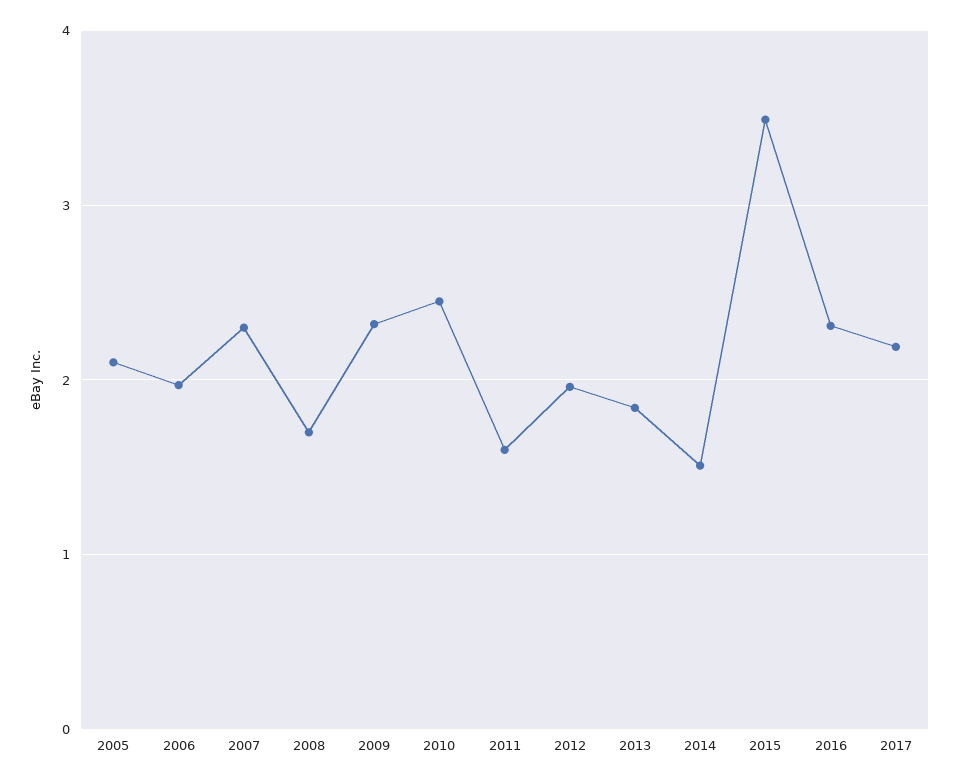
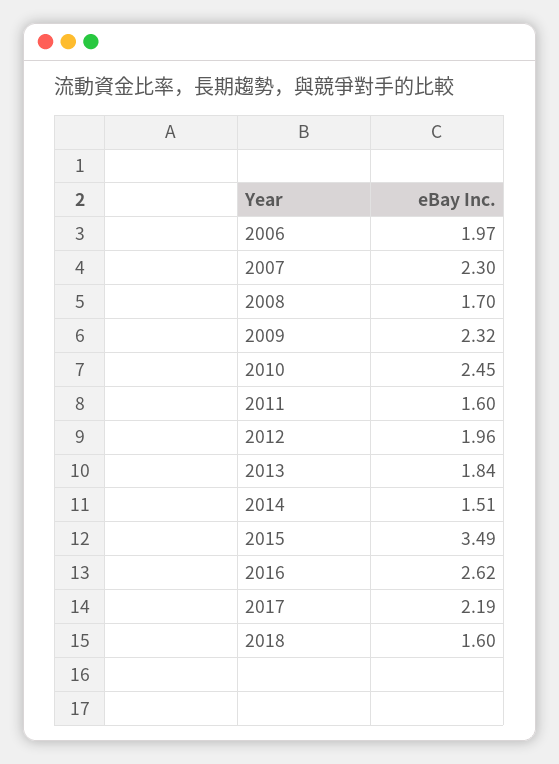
2005: 2.1 -> none
2016: 2.3 -> 2.62
2018: none -> 1.6

